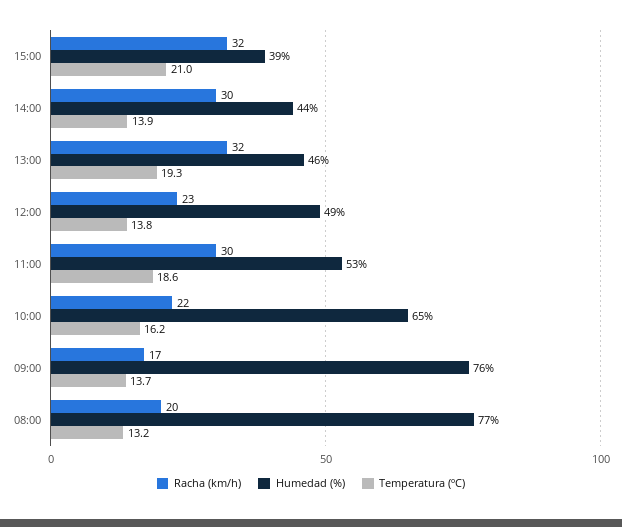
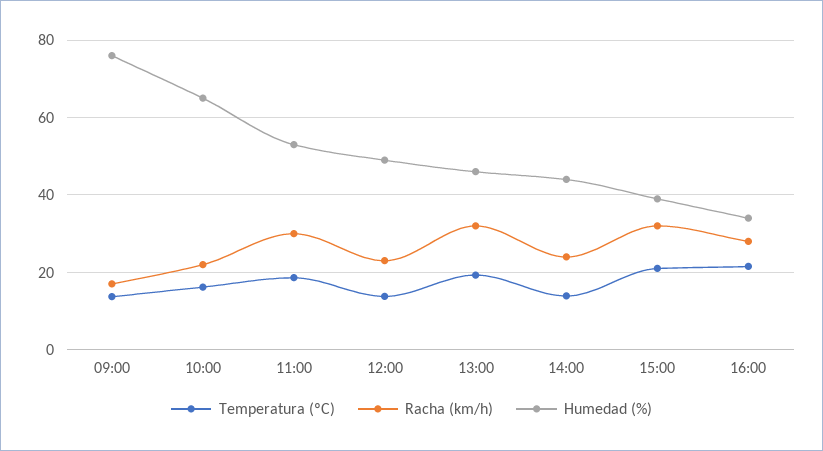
Racha (km/h), 14:00: 30 -> 24
Racha (km/h), 08:00: 20 -> none
Humedad (%), 08:00: 77 -> none
Temperatura (ºC), 08:00: 13.2 -> none
Temperatura (ºC), 16:00: none -> 22
Racha (km/h), 16:00: none -> 28
Humedad (%), 16:00: none -> 34

